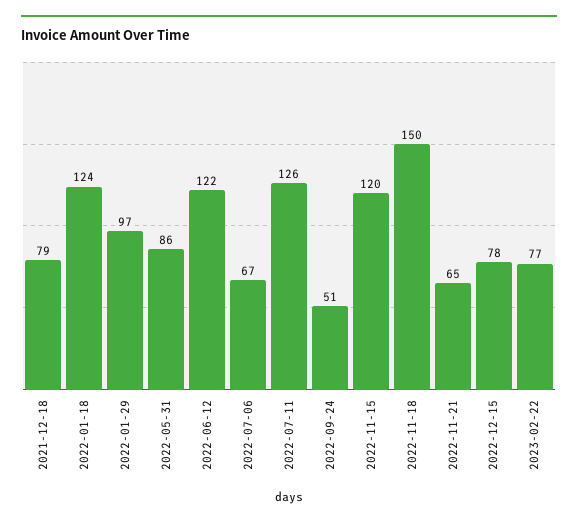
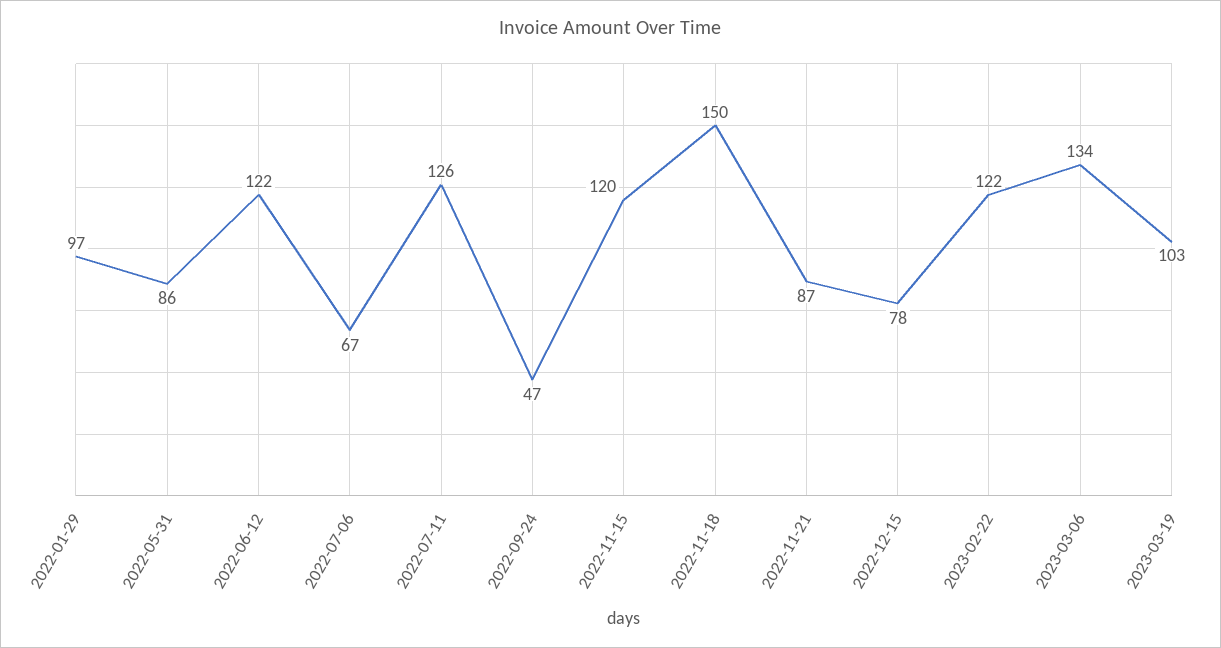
2021-12-18: 79 -> none
2022-01-18: 124 -> none
2022-09-24: 51 -> 47
2022-11-21: 65 -> 87
2023-02-22: 77 -> 122
2023-03-06: none -> 134
2023-03-19: none -> 103

